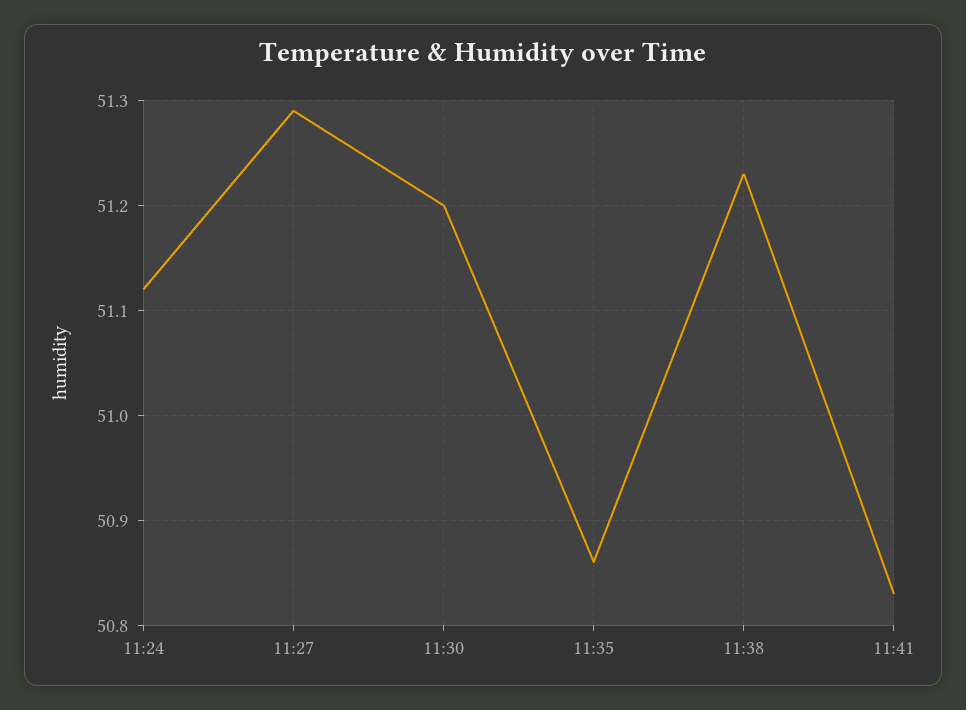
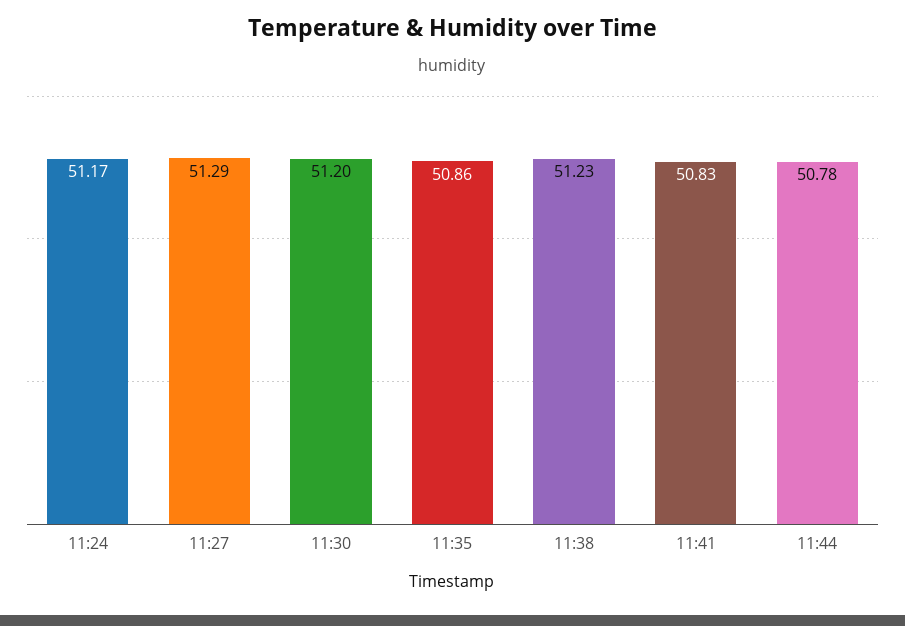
11:24: 51.12 -> 51.17
11:44: none -> 50.78

